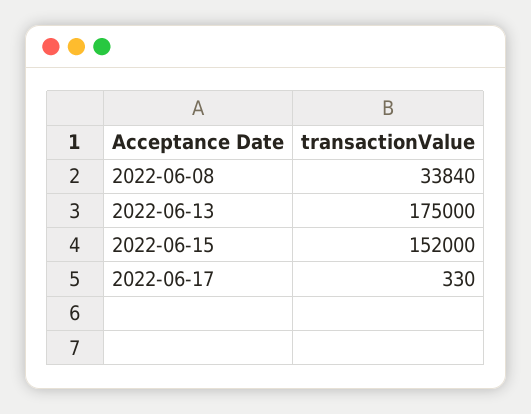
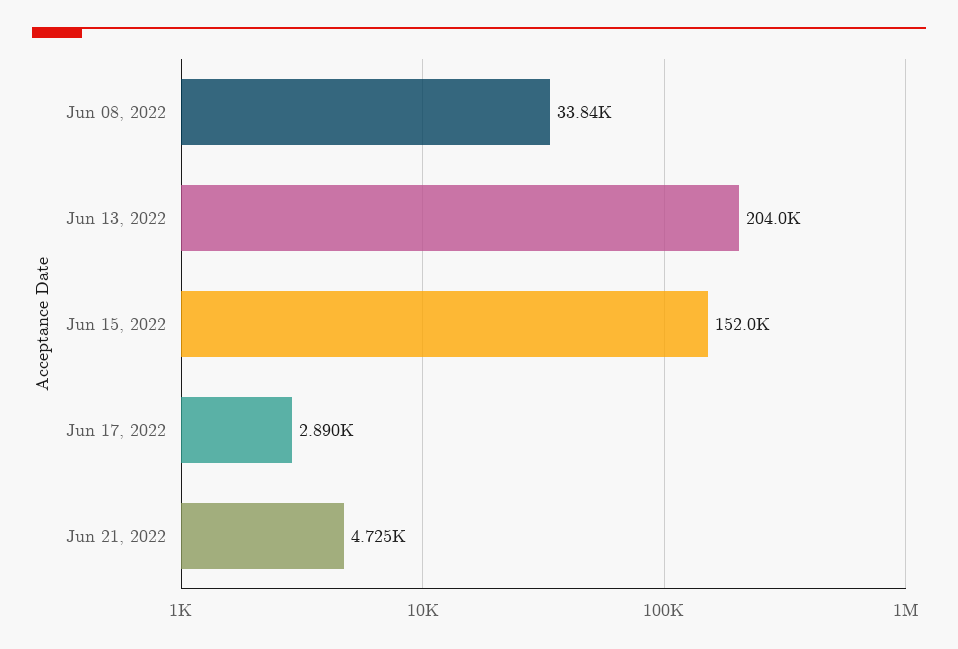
2022-06-13: 175000 -> 204000
2022-06-17: 330 -> 2890
Jun 21, 2022: none -> 4725

